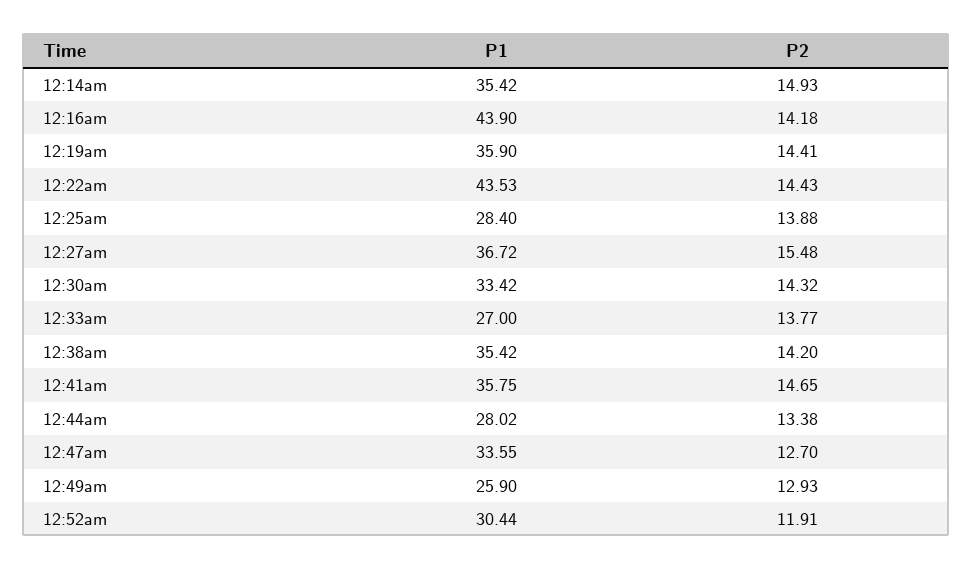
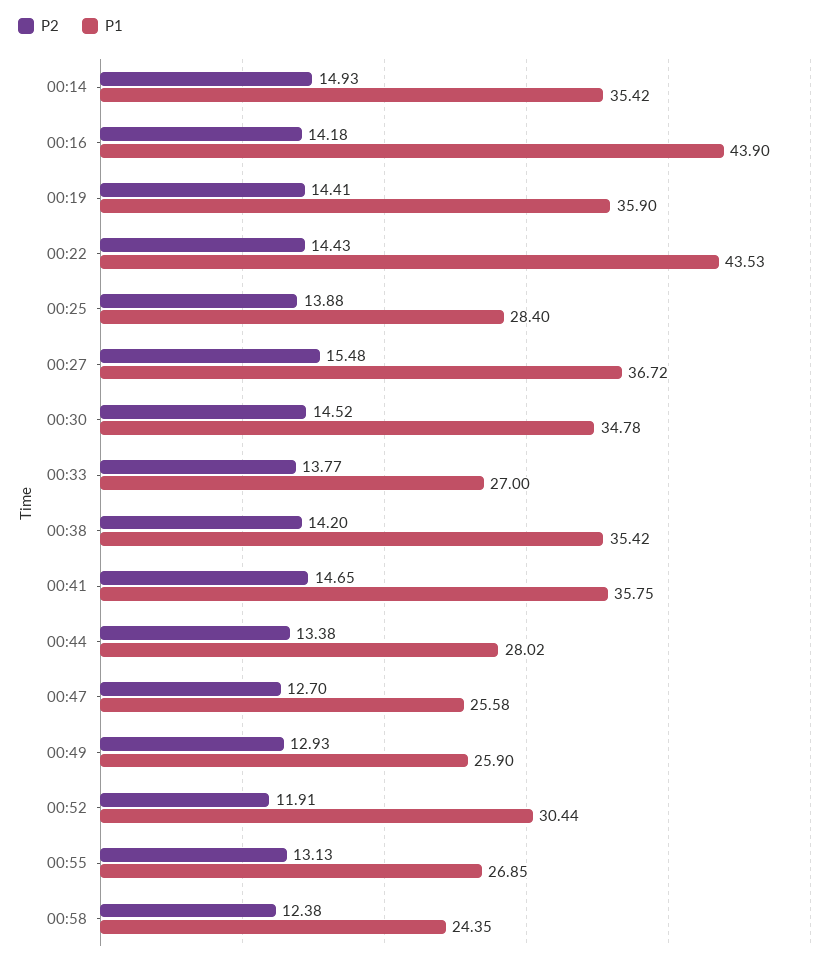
P1, 12:30am: 33.42 -> 34.78
P2, 12:30am: 14.32 -> 14.52
P1, 12:47am: 33.55 -> 25.58
P2, 00:55: none -> 13.13
P1, 00:55: none -> 26.85
P2, 00:58: none -> 12.38
P1, 00:58: none -> 24.35

